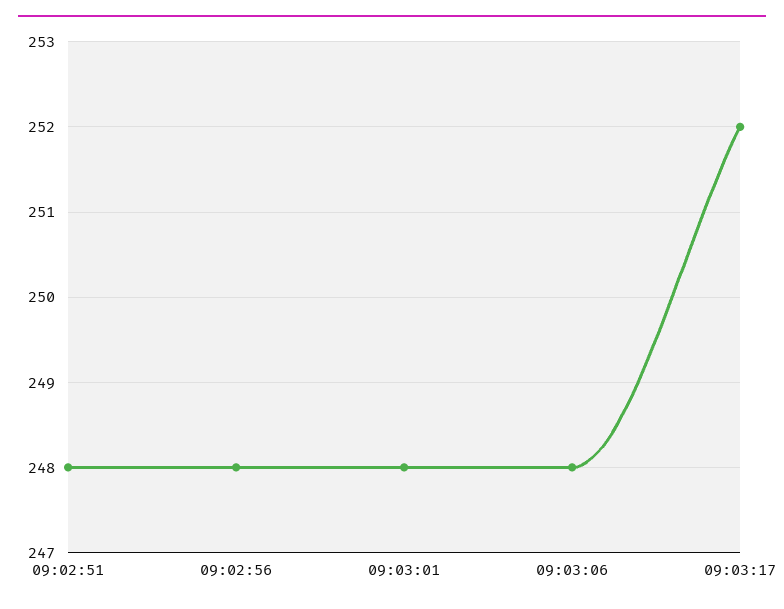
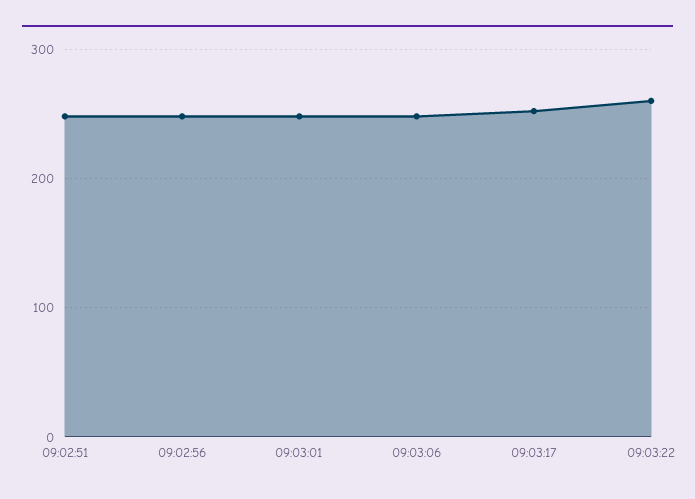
09:03:22: none -> 260

